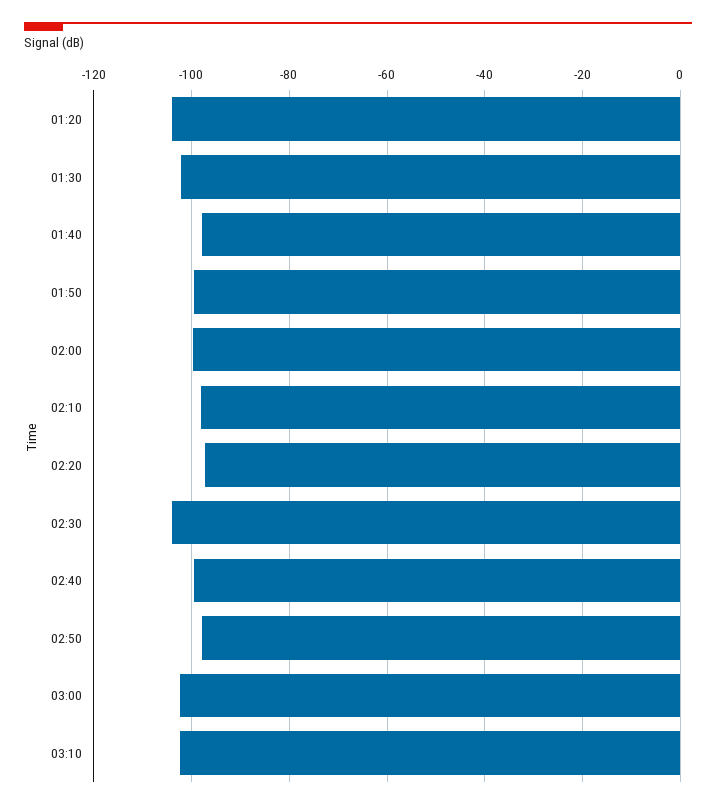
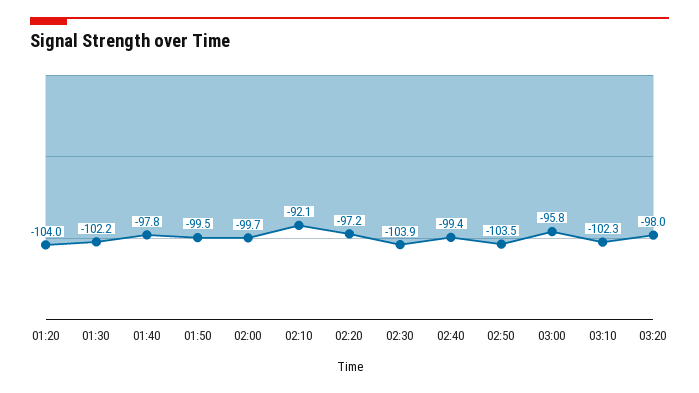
02:10: -98 -> -92.1
02:50: -98 -> -103.5
03:00: -102 -> -95.8
03:20: none -> -98

